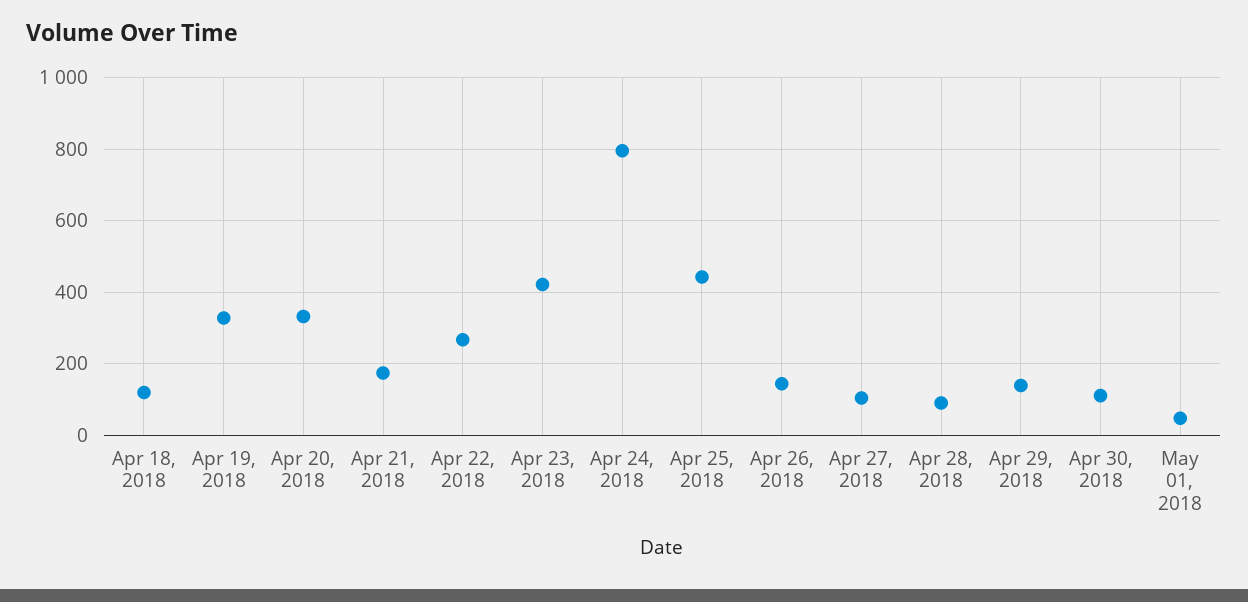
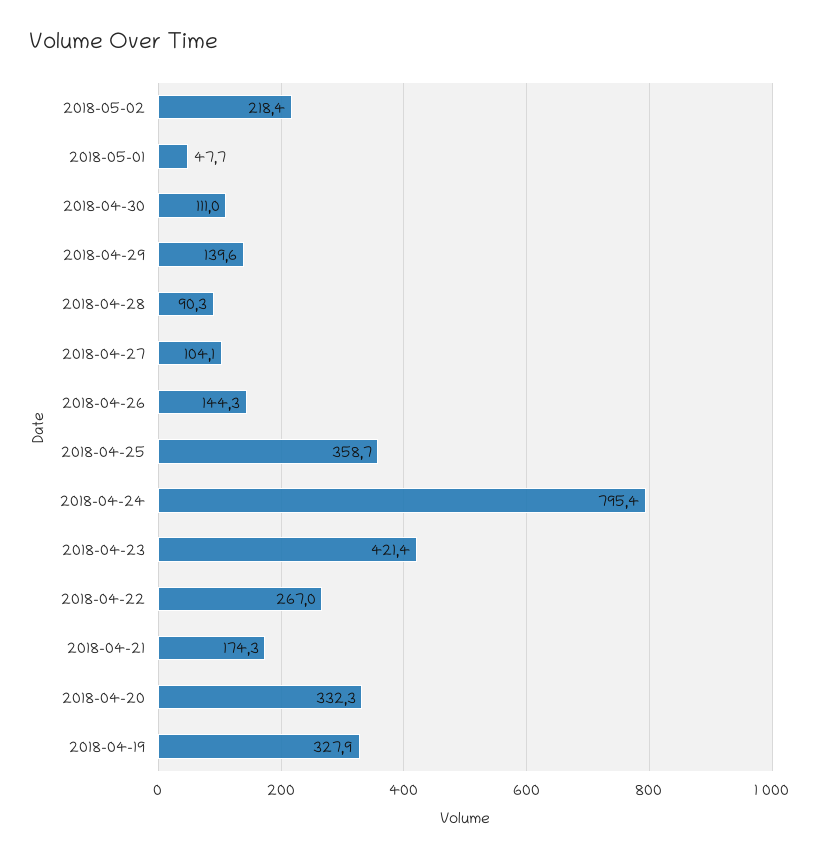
Apr 18, 2018: 120 -> none
Apr 25, 2018: 440 -> 358.7
2018-05-02: none -> 218.4

